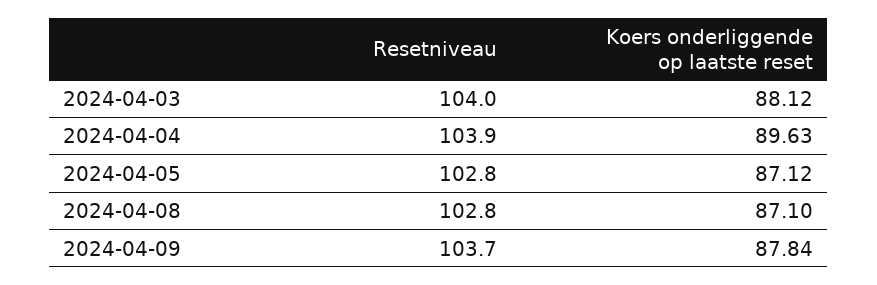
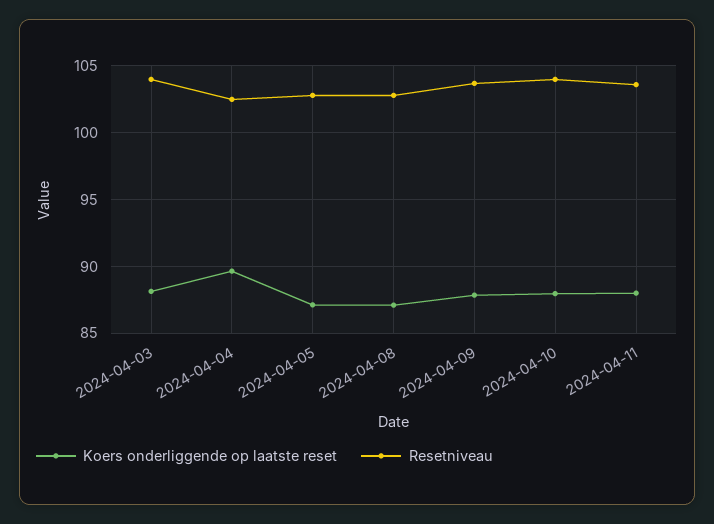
Resetniveau, 2024-04-04: 103.9 -> 102.5
Koers onderliggende op laatste reset, 2024-04-10: none -> 88
Resetniveau, 2024-04-10: none -> 104
Koers onderliggende op laatste reset, 2024-04-11: none -> 88
Resetniveau, 2024-04-11: none -> 103.5

